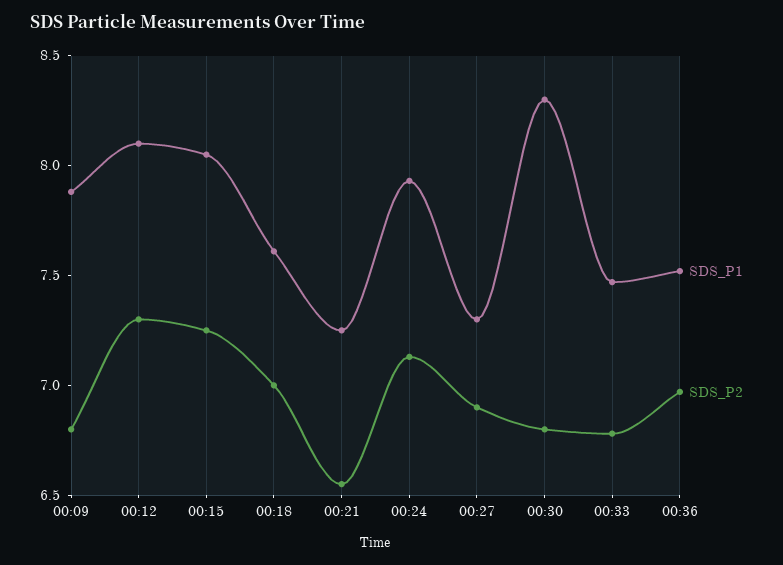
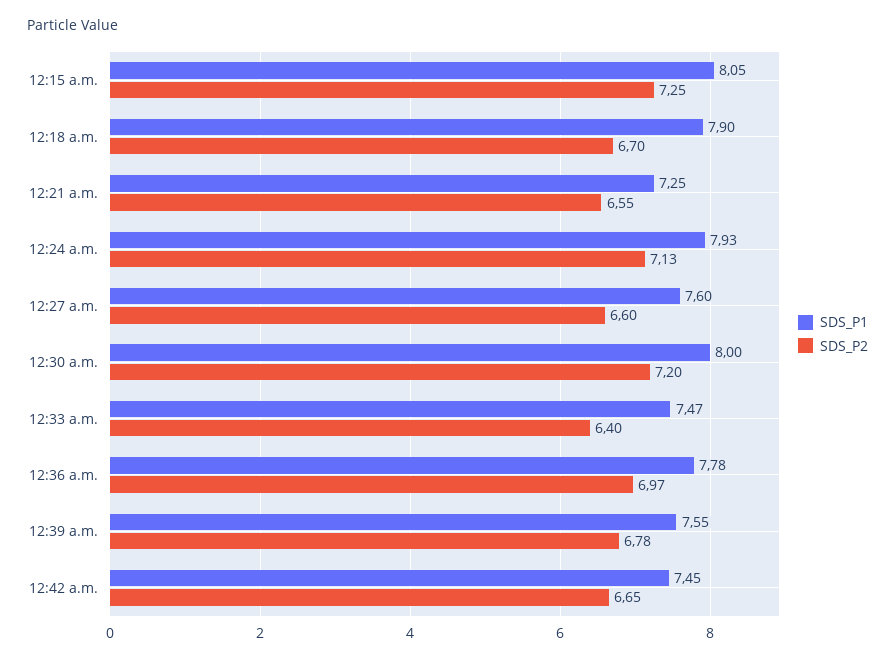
SDS_P1, 00:09: 7.9 -> none
SDS_P2, 00:09: 6.8 -> none
SDS_P1, 00:12: 8.1 -> none
SDS_P2, 00:12: 7.3 -> none
SDS_P1, 00:18: 7.6 -> 7.9
SDS_P2, 00:18: 7 -> 6.7
SDS_P1, 00:27: 7.3 -> 7.6
SDS_P2, 00:27: 6.9 -> 6.6
SDS_P1, 00:30: 8.3 -> 8
SDS_P2, 00:30: 6.8 -> 7.2
SDS_P2, 00:33: 6.8 -> 6.4
SDS_P1, 00:36: 7.5 -> 7.78
SDS_P1, 12:39 a.m.: none -> 7.55
SDS_P2, 12:39 a.m.: none -> 6.78
SDS_P1, 12:42 a.m.: none -> 7.45
SDS_P2, 12:42 a.m.: none -> 6.65

